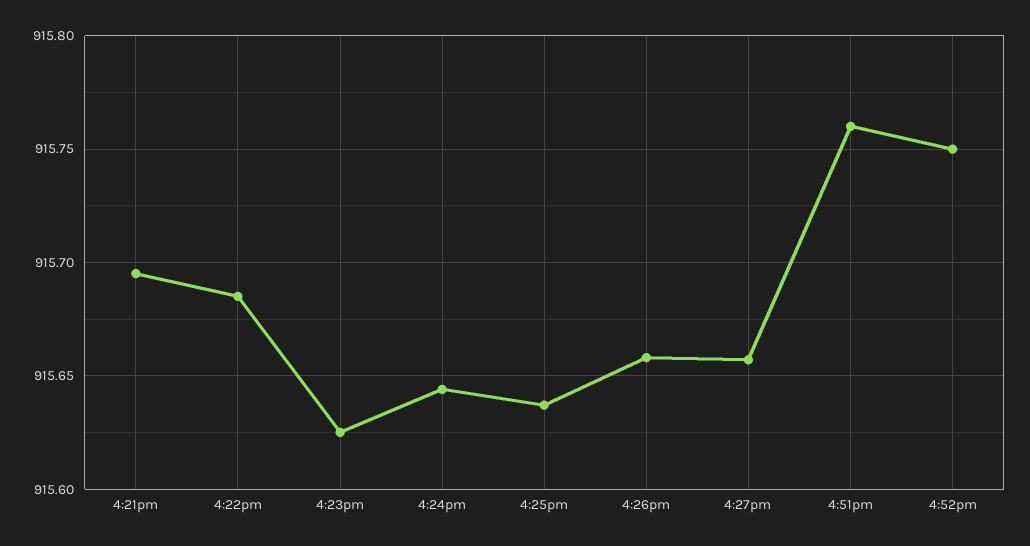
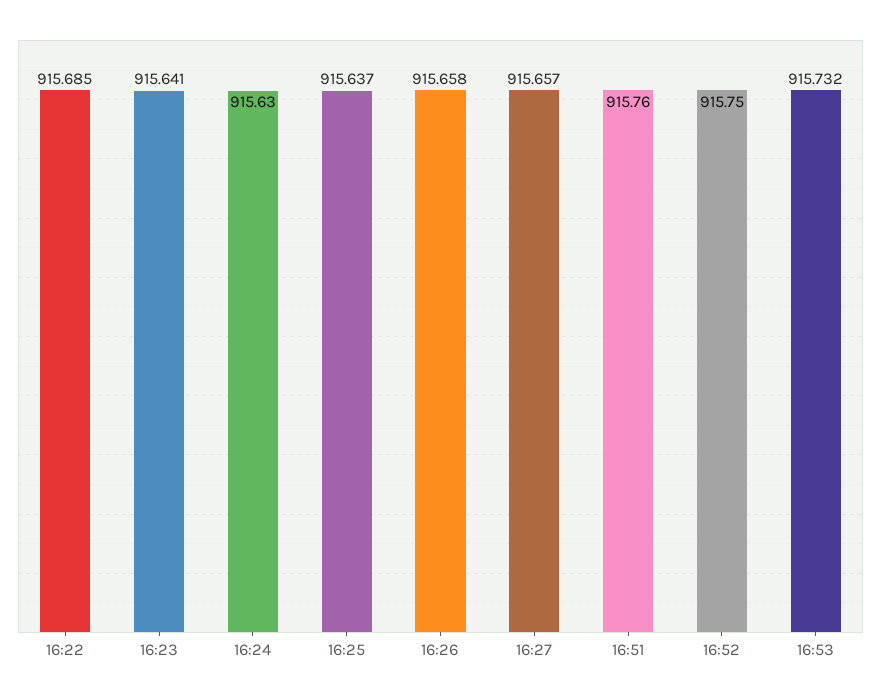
4:21pm: 915.695 -> none
4:23pm: 915.625 -> 915.641
4:24pm: 915.645 -> 915.63
16:53: none -> 915.732

